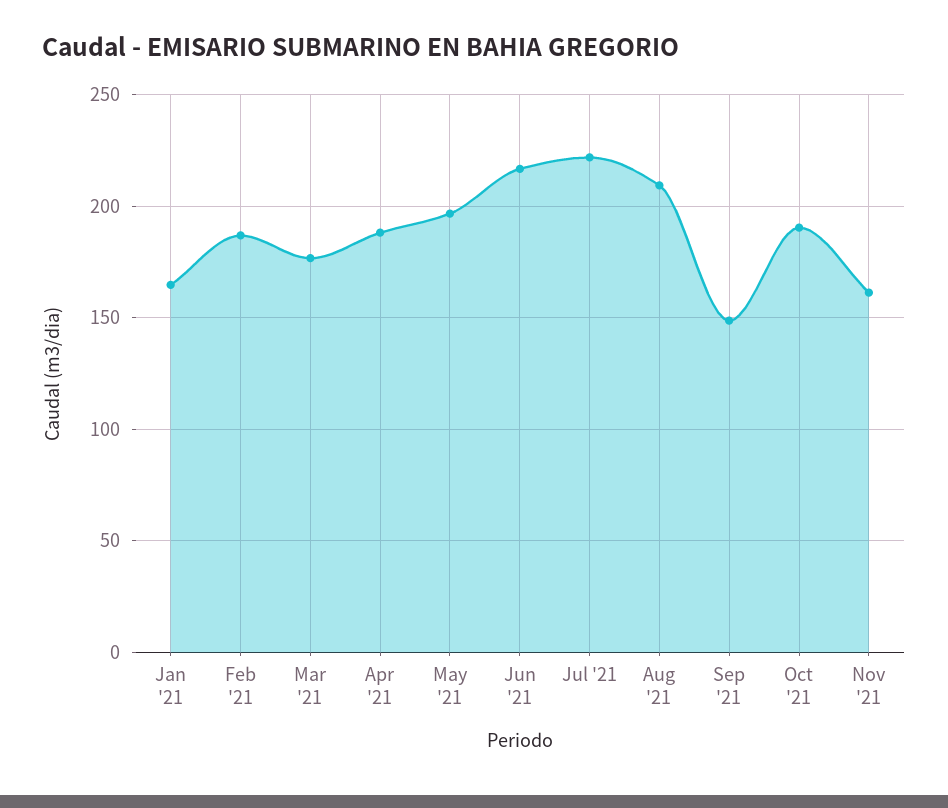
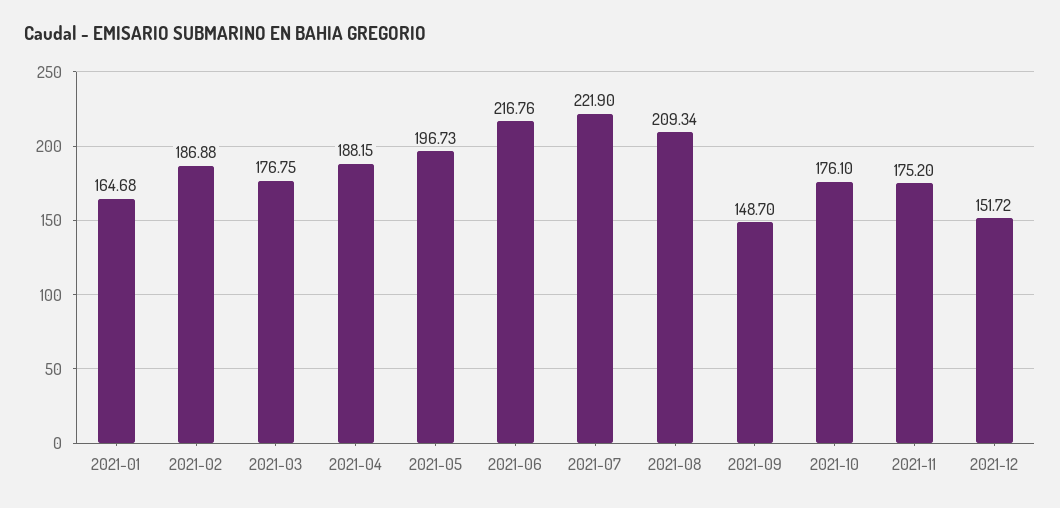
Oct '21: 190 -> 176.1
Nov '21: 160 -> 175.2
2021-12: none -> 151.72

